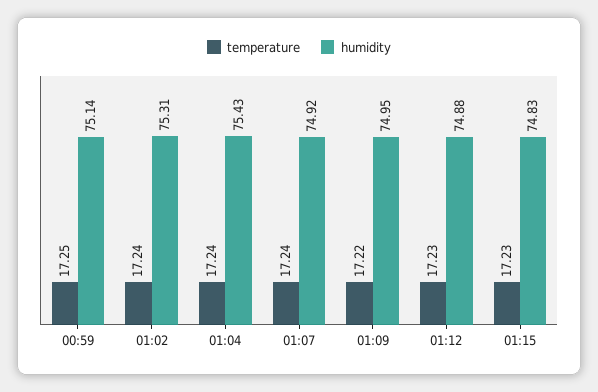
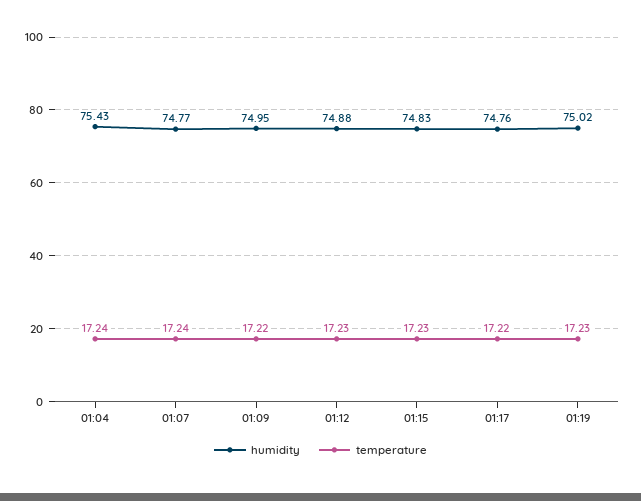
temperature, 00:59: 17.25 -> none
humidity, 00:59: 75.14 -> none
temperature, 01:02: 17.24 -> none
humidity, 01:02: 75.31 -> none
humidity, 01:07: 74.92 -> 74.77
humidity, 01:17: none -> 74.76
temperature, 01:17: none -> 17.22
humidity, 01:19: none -> 75.02
temperature, 01:19: none -> 17.23

